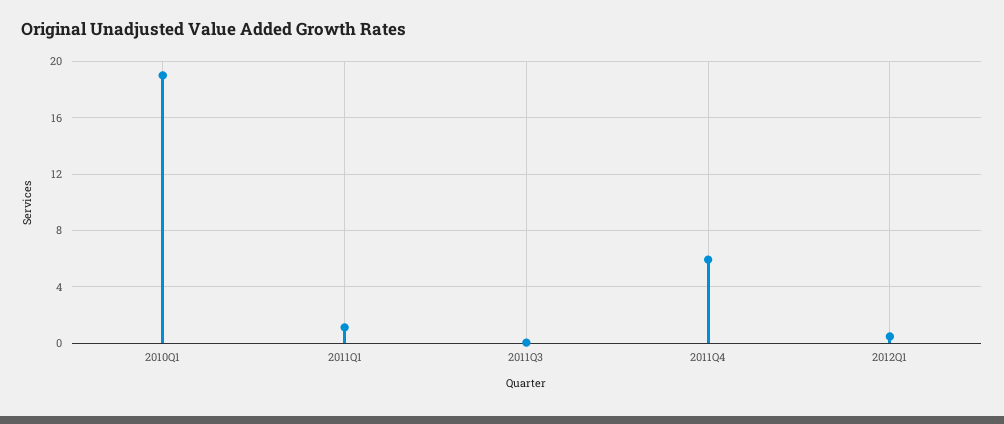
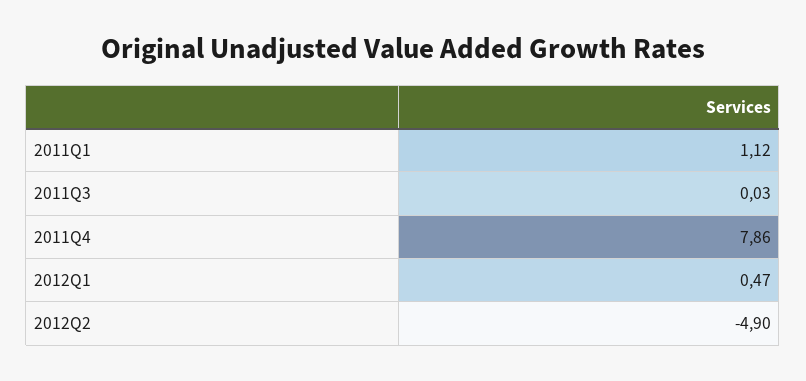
2010Q1: 19 -> none
2011Q4: 6 -> 7.86
2012Q2: none -> -4.9

